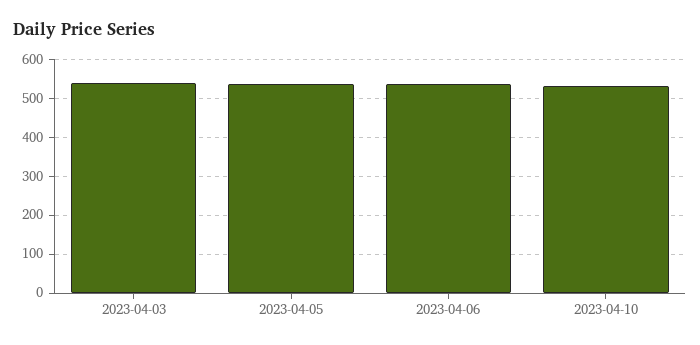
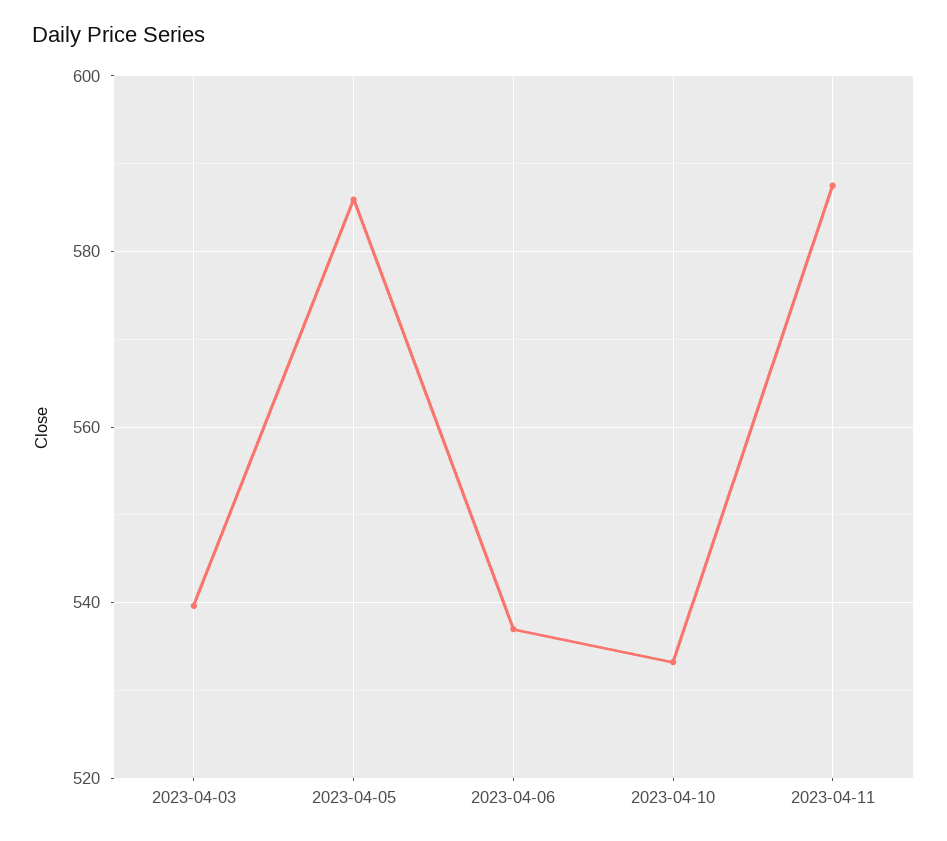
2023-04-05: 540 -> 586
2023-04-11: none -> 588

